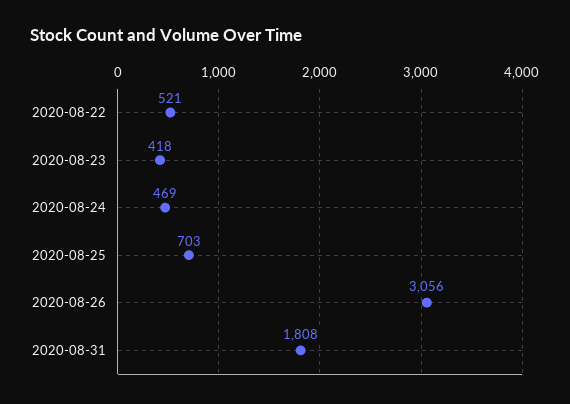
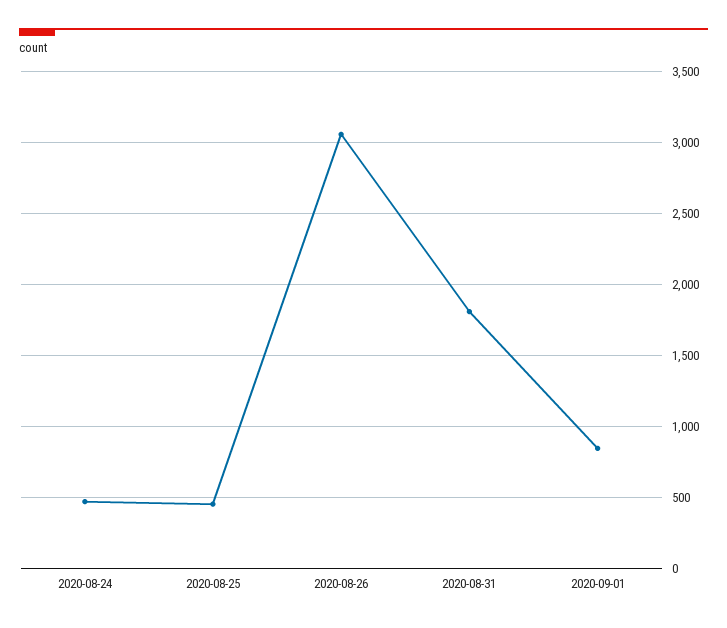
2020-08-22: 521 -> none
2020-08-23: 418 -> none
2020-08-25: 703 -> 450
2020-09-01: none -> 850

